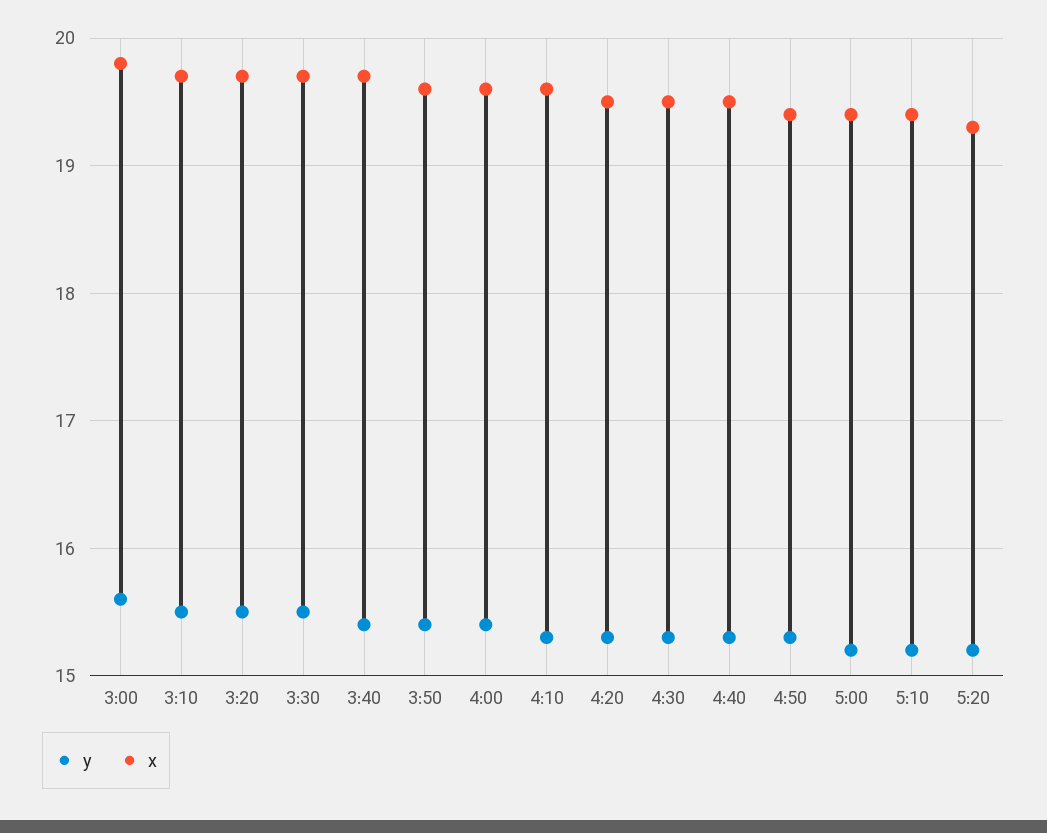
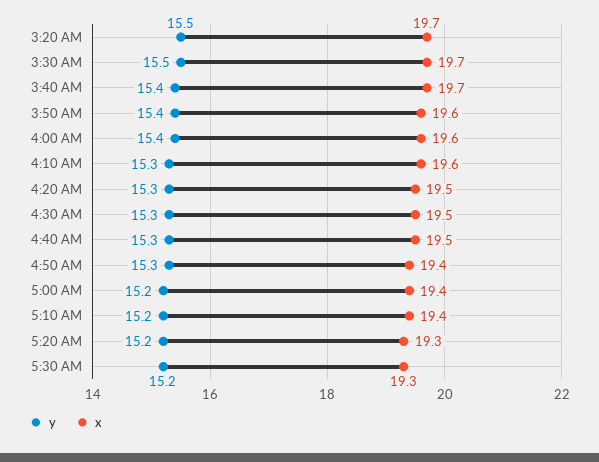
y, 3:00: 15.6 -> none
x, 3:00: 19.8 -> none
y, 3:10: 15.5 -> none
x, 3:10: 19.7 -> none
y, 5:30 AM: none -> 15.2
x, 5:30 AM: none -> 19.3

